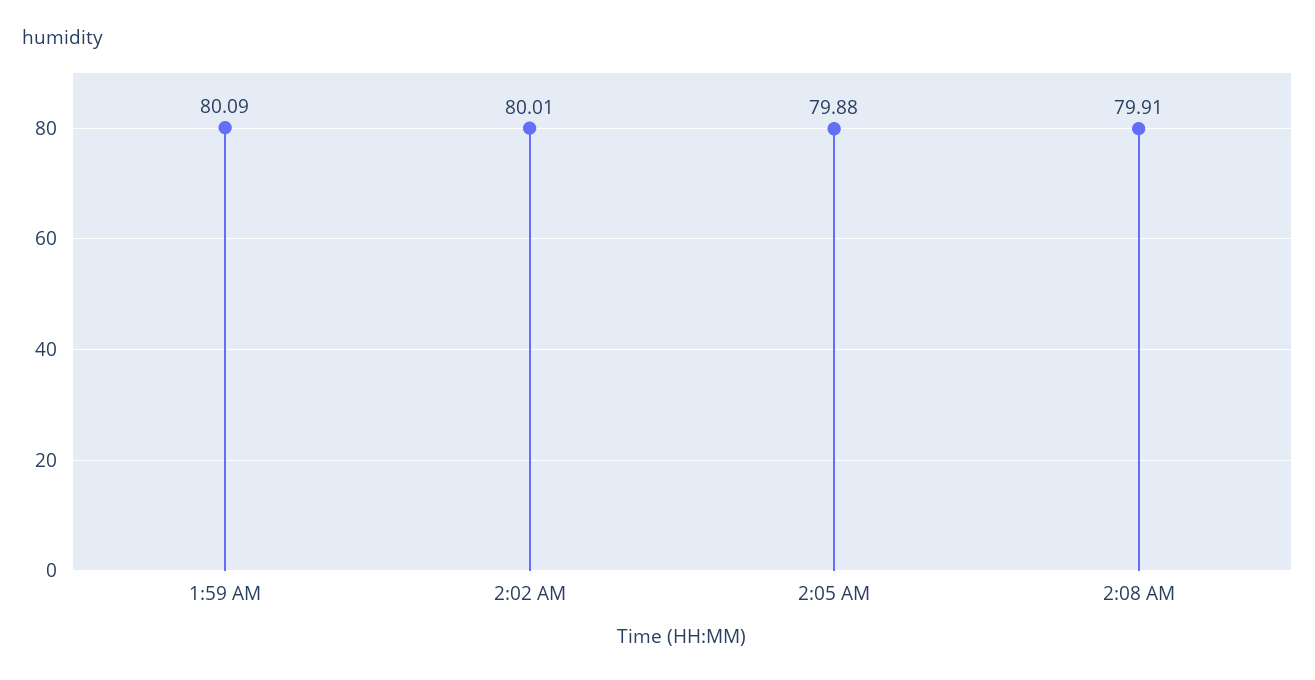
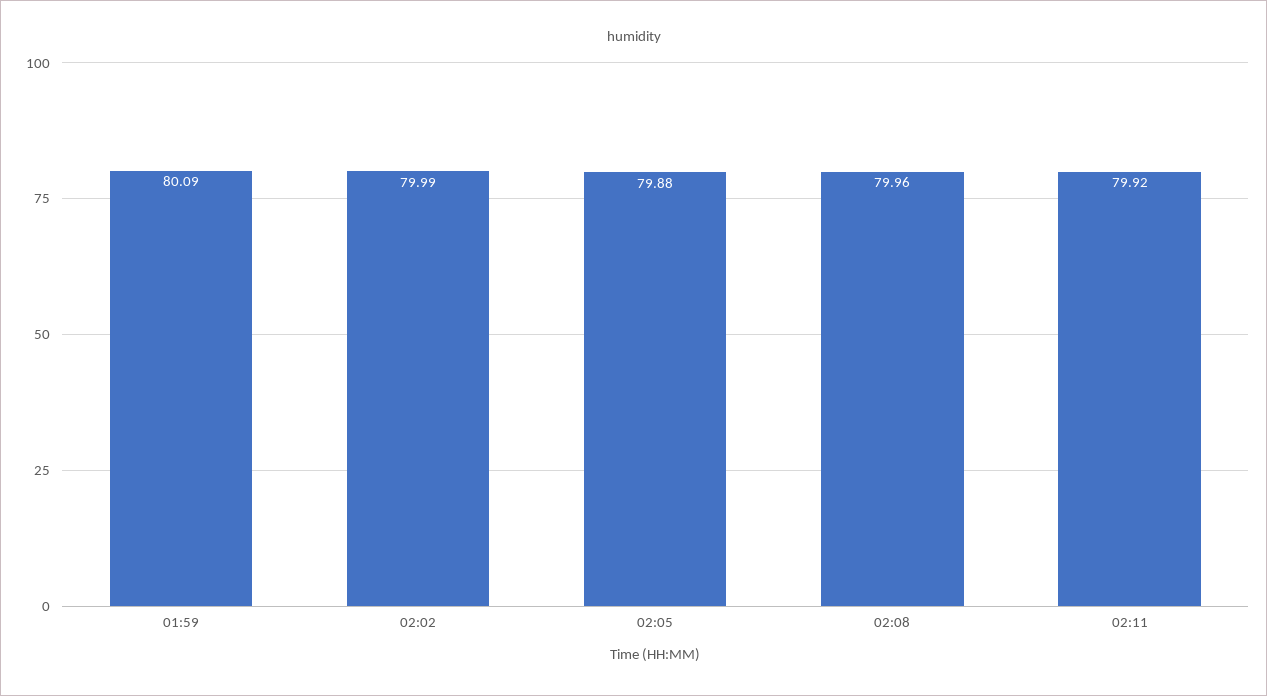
2:02 AM: 80.01 -> 79.99
2:08 AM: 79.91 -> 79.96
02:11: none -> 79.92

